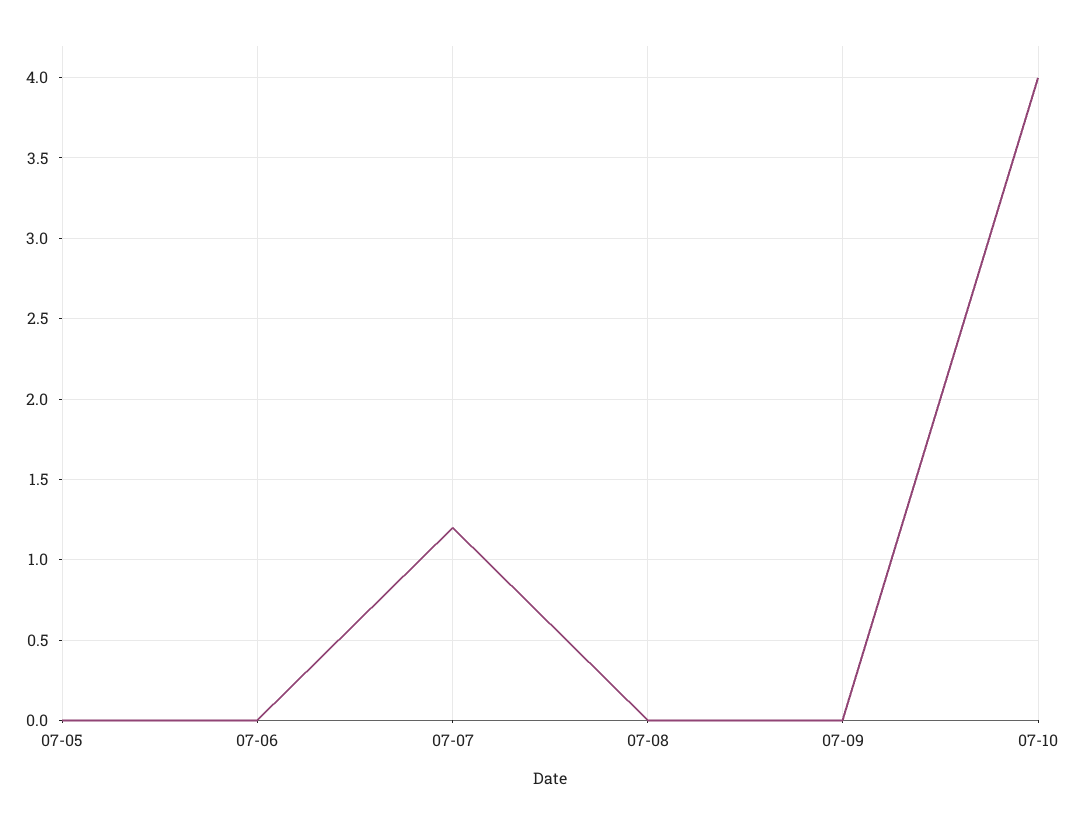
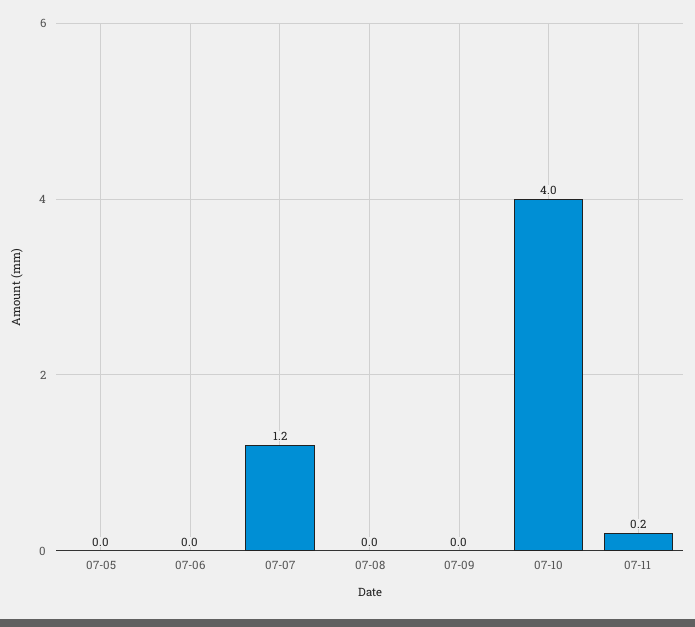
07-11: none -> 0.2

